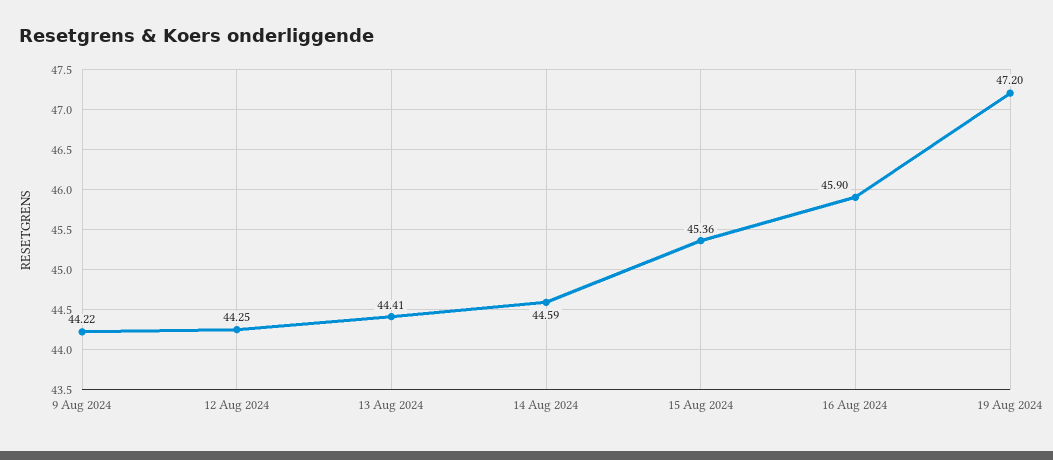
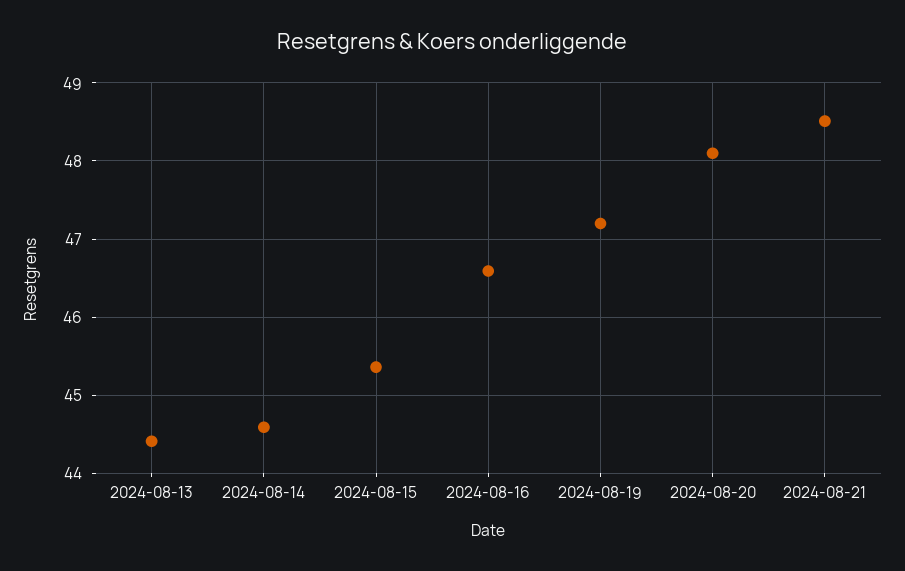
9 Aug 2024: 44.22 -> none
12 Aug 2024: 44.25 -> none
16 Aug 2024: 45.9 -> 46.6
2024-08-20: none -> 48.1
2024-08-21: none -> 48.5

